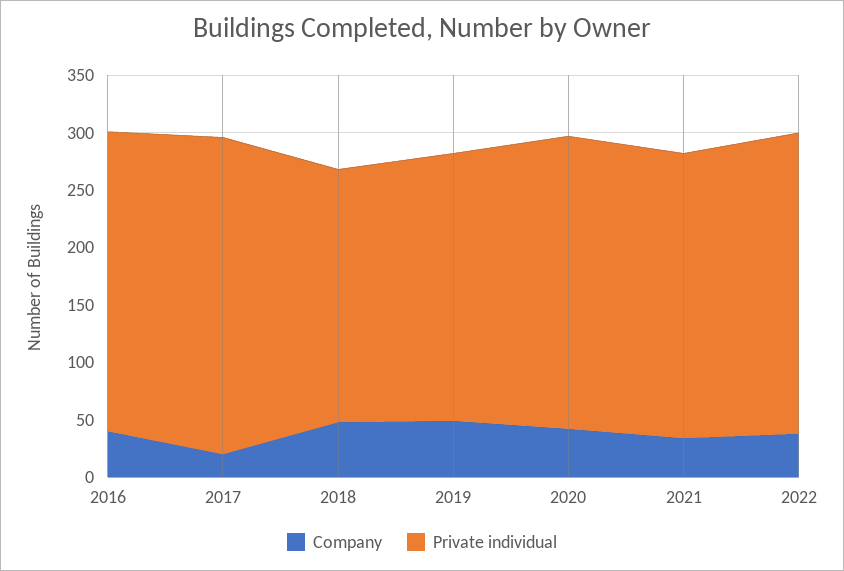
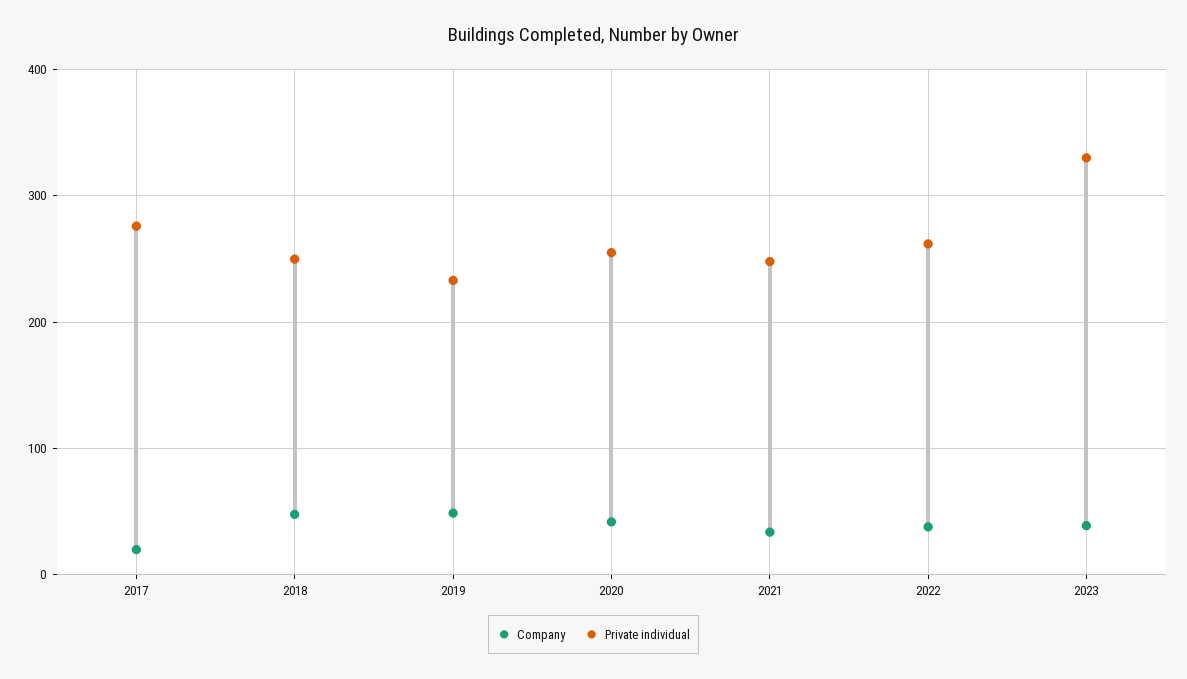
Company, 2016: 40 -> none
Private individual, 2016: 260 -> none
Private individual, 2018: 220 -> 250
Company, 2023: none -> 40
Private individual, 2023: none -> 330

